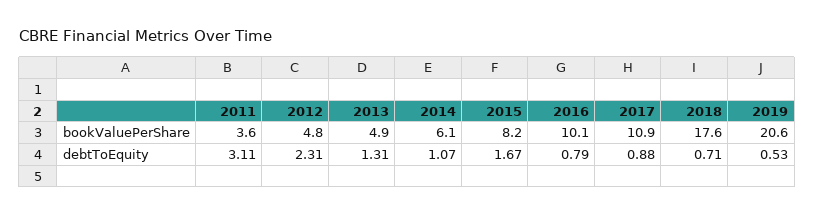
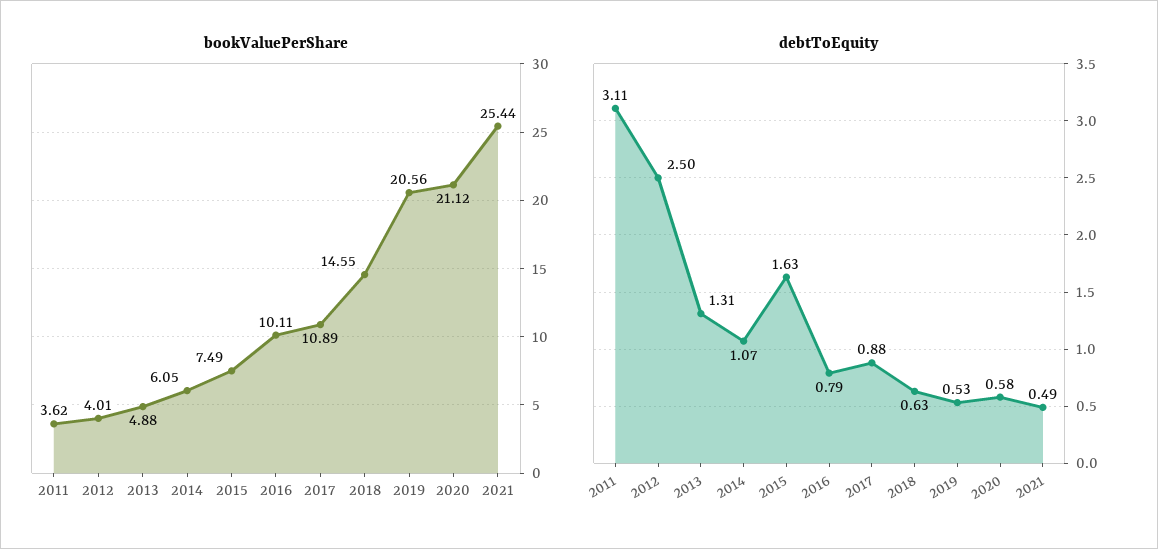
bookValuePerShare, 2012: 4.8 -> 4.01
bookValuePerShare, 2015: 8.2 -> 7.49
bookValuePerShare, 2018: 17.6 -> 14.55
debtToEquity, 2012: 2.31 -> 2.5
debtToEquity, 2015: 1.67 -> 1.63
debtToEquity, 2018: 0.71 -> 0.63
bookValuePerShare, 2020: none -> 21.12
bookValuePerShare, 2021: none -> 25.44
debtToEquity, 2020: none -> 0.58
debtToEquity, 2021: none -> 0.49

